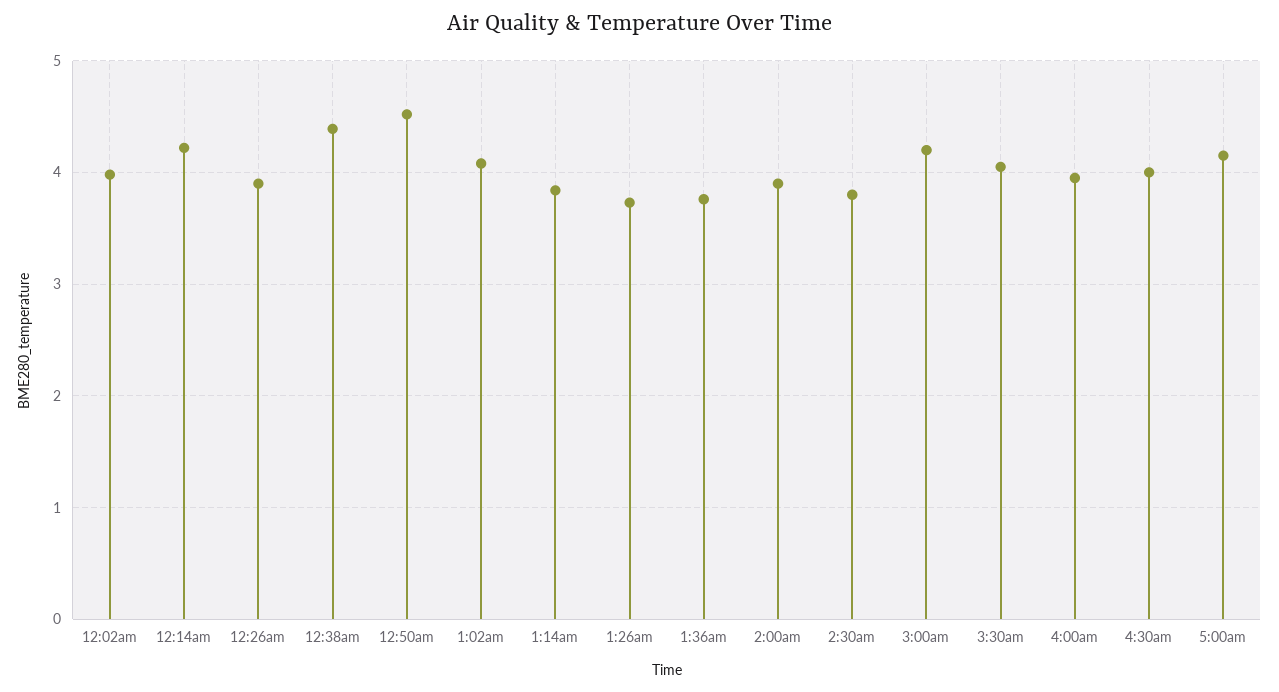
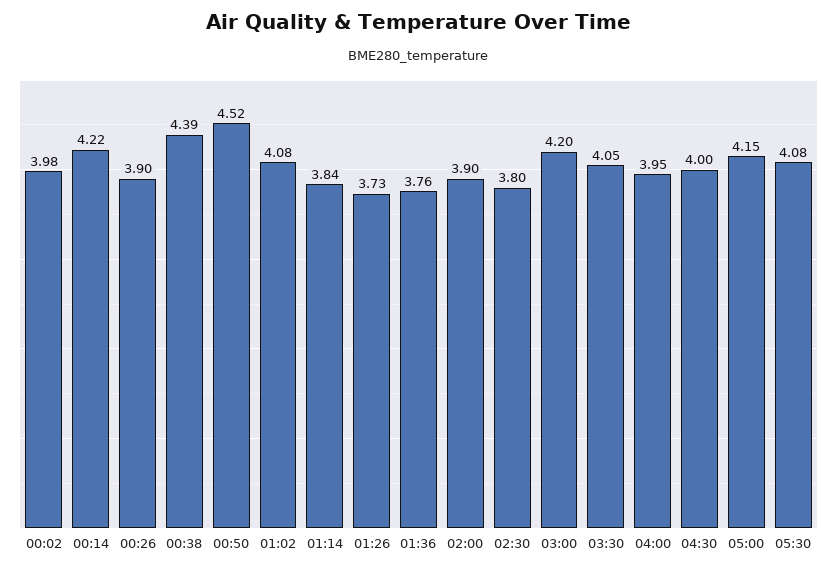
05:30: none -> 4.08

